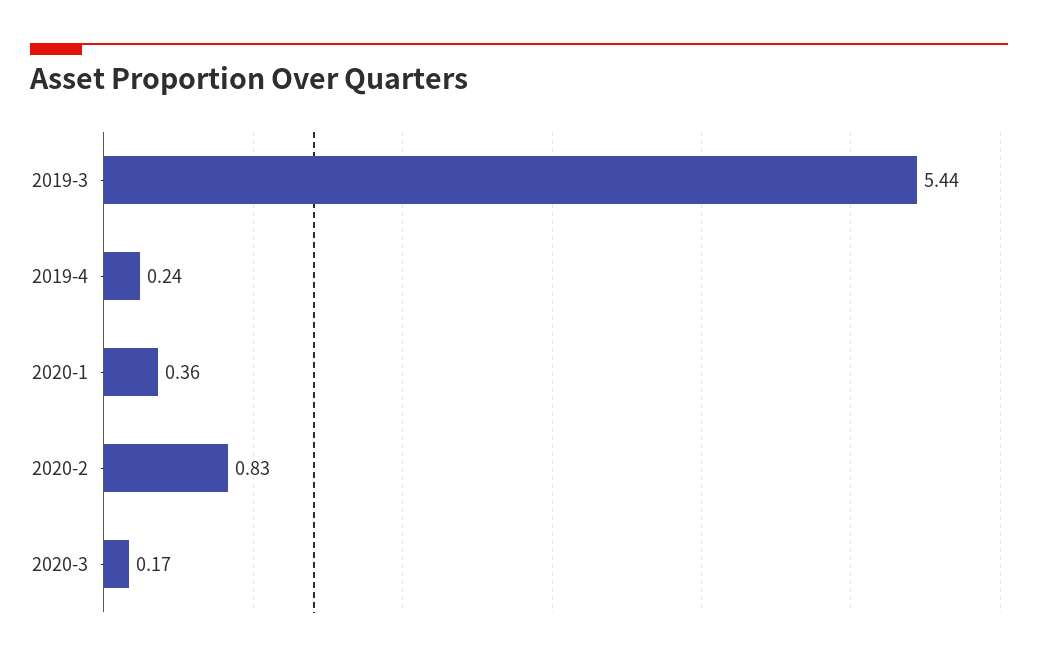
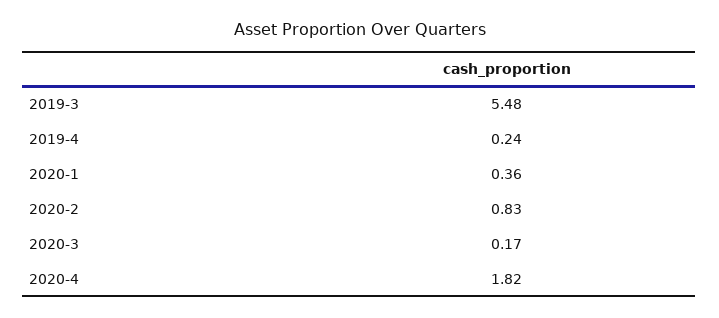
2019-3: 5.44 -> 5.48
2020-4: none -> 1.82

